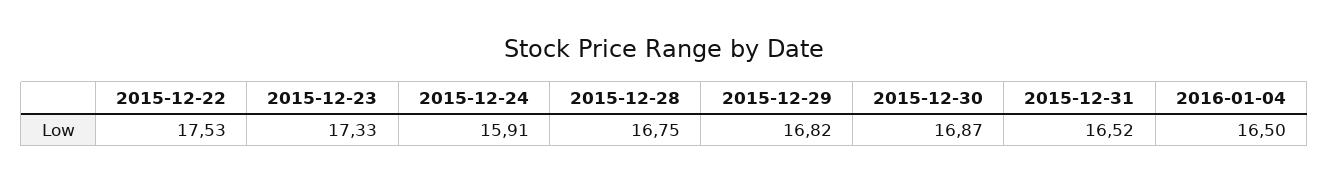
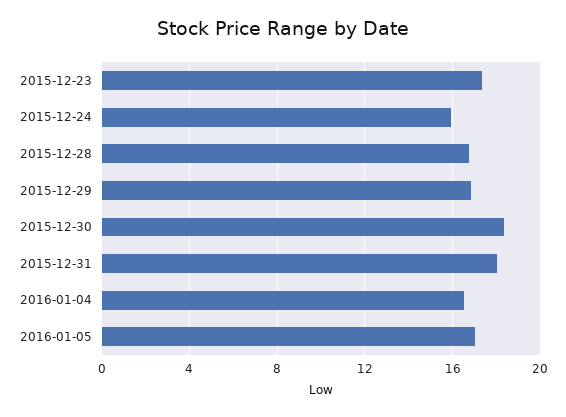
2015-12-22: 17.53 -> none
2015-12-30: 16.87 -> 18.5
2015-12-31: 16.52 -> 18
2016-01-05: none -> 17

